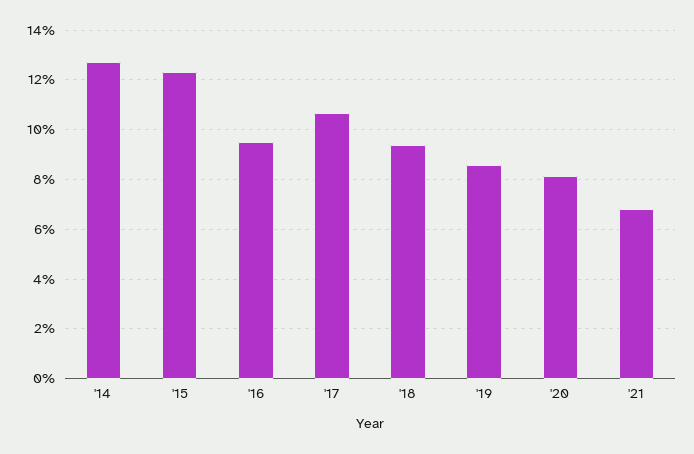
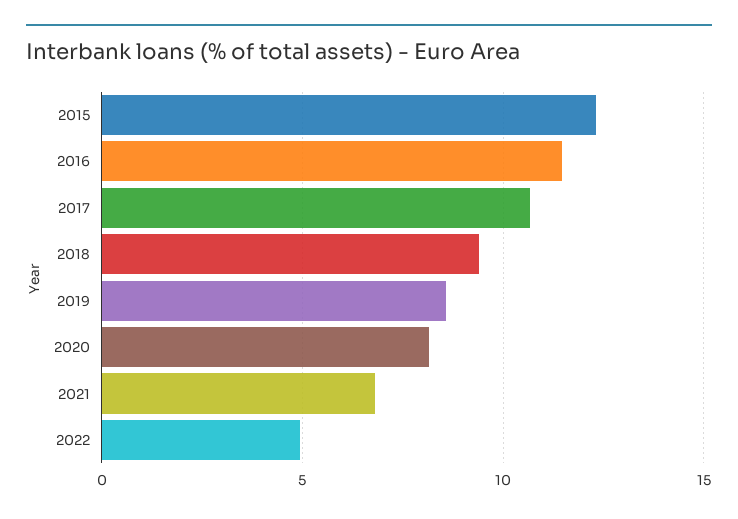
'14: 12.75 -> none
'16: 9.5 -> 11.5
2022: none -> 5

